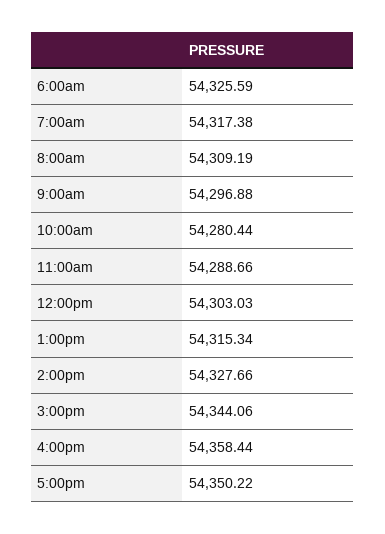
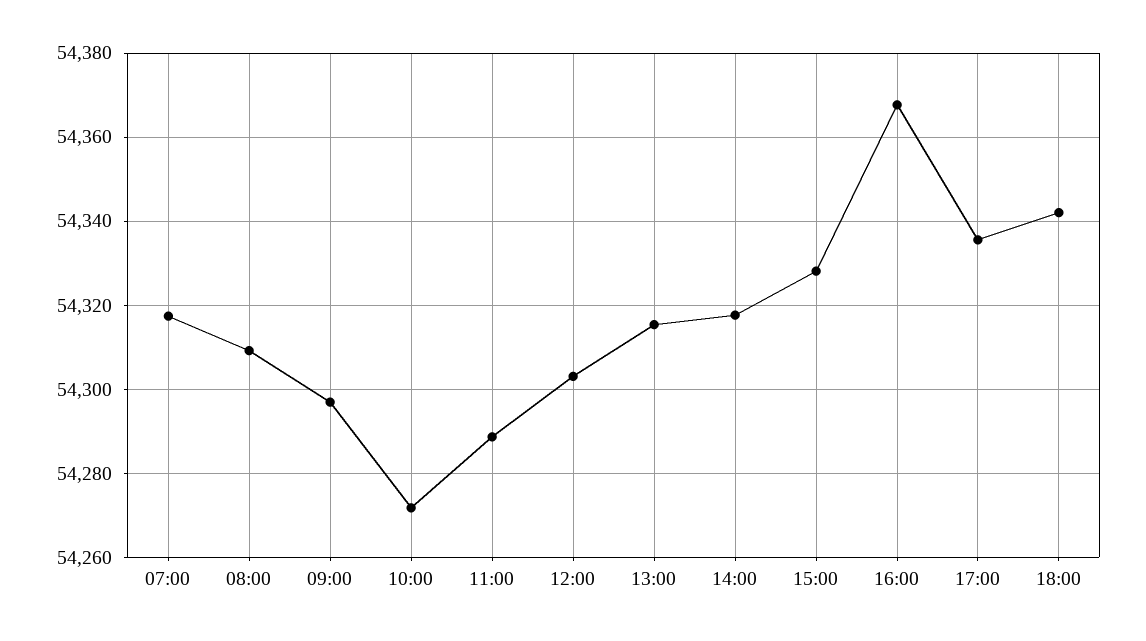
6:00am: 54325.59 -> none
10:00am: 54280.44 -> 54272
2:00pm: 54327.66 -> 54318
3:00pm: 54344.06 -> 54328
4:00pm: 54358.44 -> 54368
5:00pm: 54350.22 -> 54336
18:00: none -> 54342

